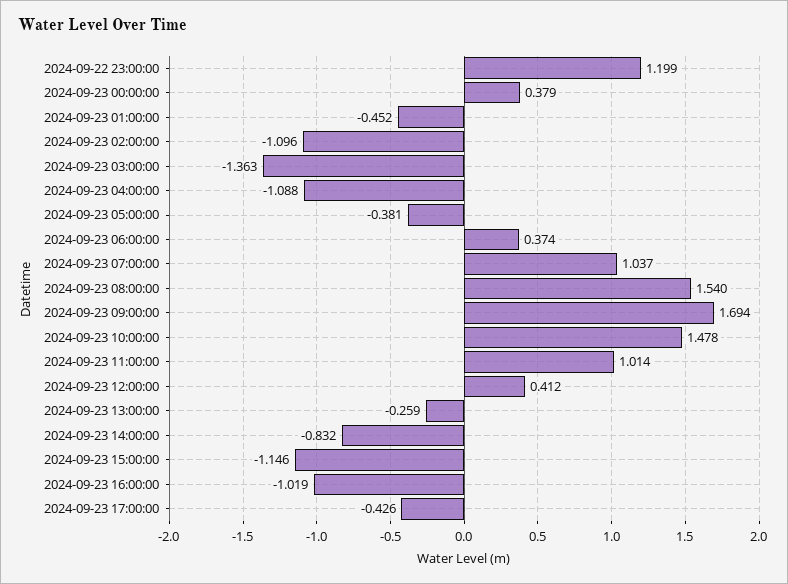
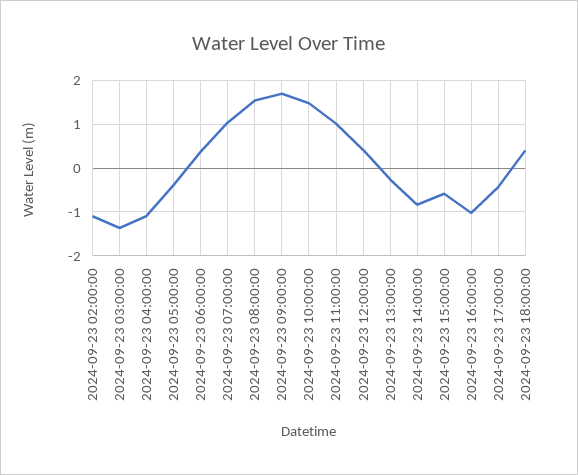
2024-09-22 23:00:00: 1.199 -> none
2024-09-23 00:00:00: 0.379 -> none
2024-09-23 01:00:00: -0.452 -> none
2024-09-23 15:00:00: -1.146 -> -0.6
2024-09-23 18:00:00: none -> 0.4

